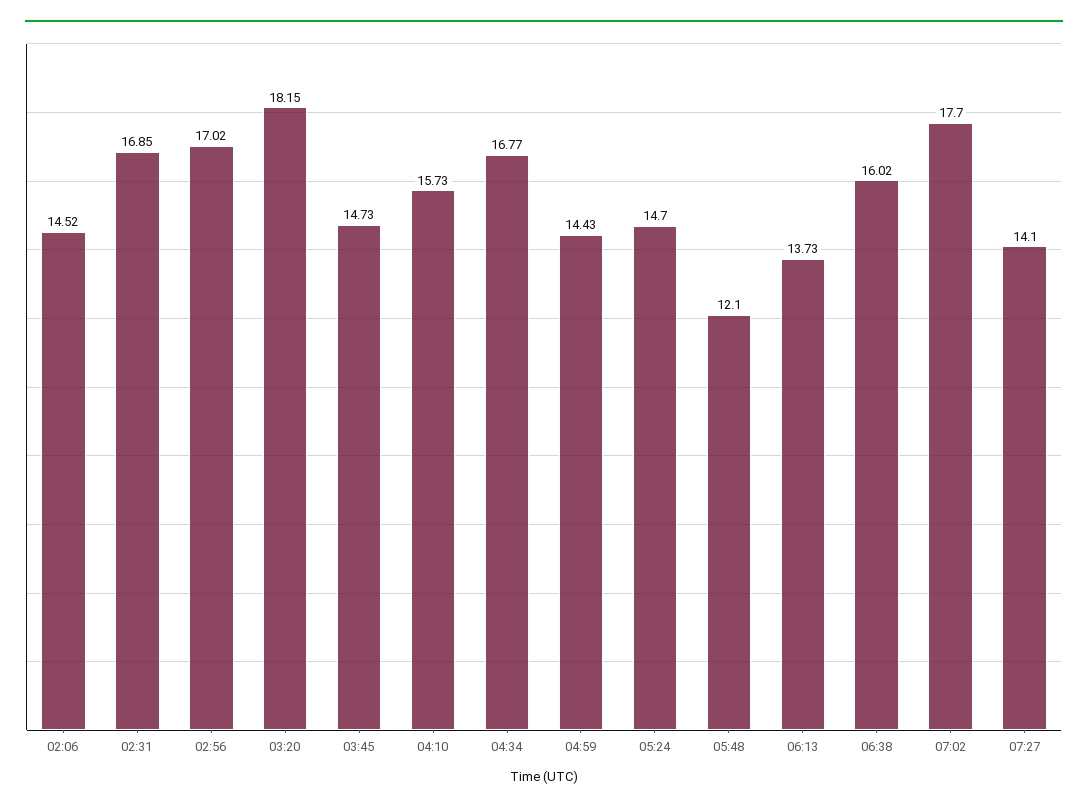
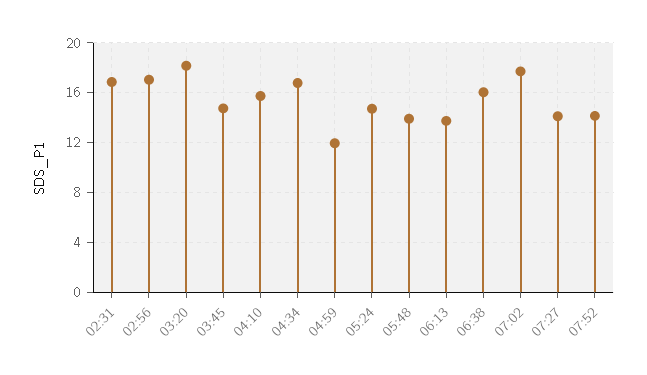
02:06: 14.52 -> none
04:59: 14.43 -> 12
05:48: 12.1 -> 14
07:52: none -> 14

